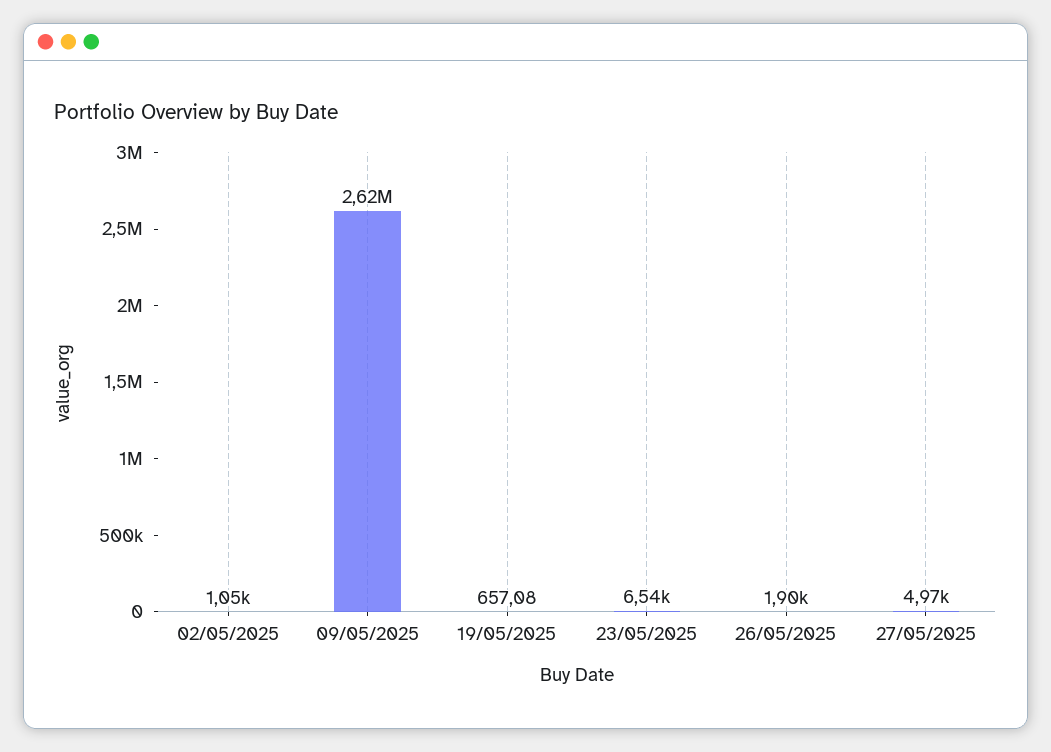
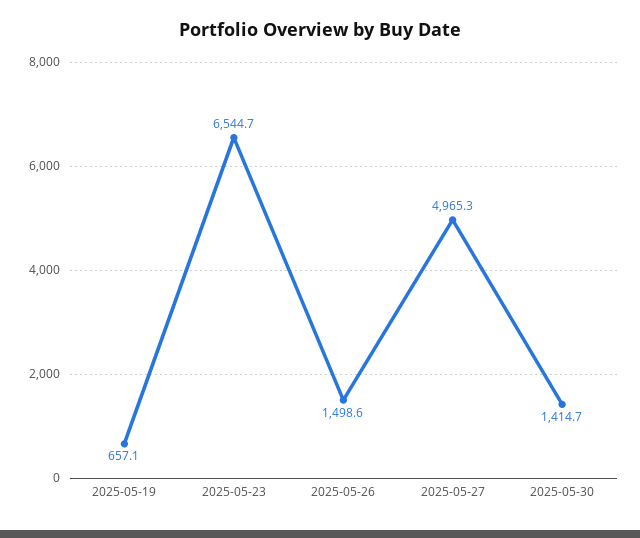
02/05/2025: 1050 -> none
09/05/2025: 2620000 -> none
26/05/2025: 1900 -> 1498.6
2025-05-30: none -> 1414.7

